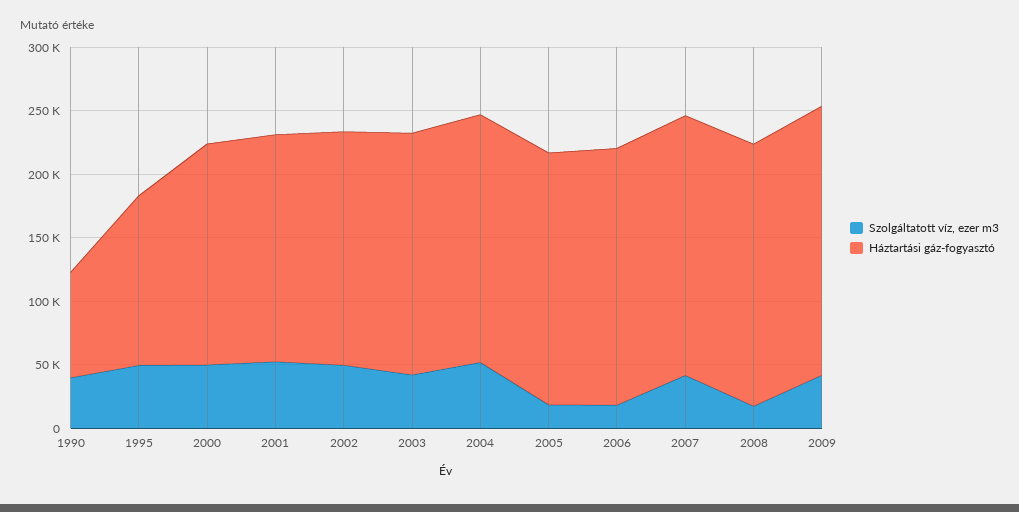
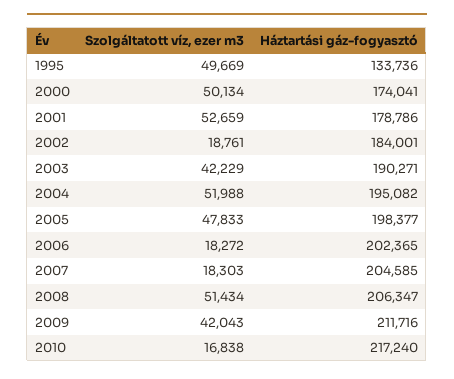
Szolgáltatott víz, ezer m3, 1990: 40000 -> none
Háztartási gáz-fogyasztó, 1990: 80000 -> none
Szolgáltatott víz, ezer m3, 2002: 50000 -> 18761
Szolgáltatott víz, ezer m3, 2005: 20000 -> 47833
Szolgáltatott víz, ezer m3, 2007: 40000 -> 18303
Szolgáltatott víz, ezer m3, 2008: 20000 -> 51434
Szolgáltatott víz, ezer m3, 2010: none -> 16838
Háztartási gáz-fogyasztó, 2010: none -> 217240

